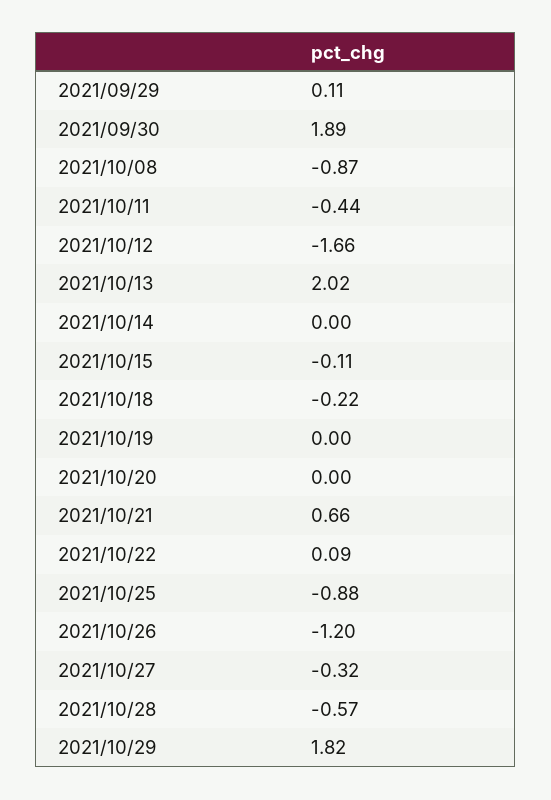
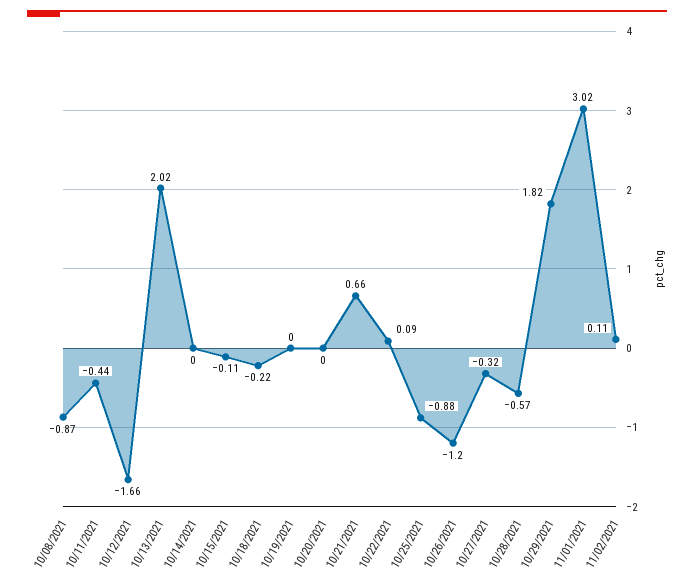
2021/09/29: 0.11 -> none
2021/09/30: 1.89 -> none
11/01/2021: none -> 3.02
11/02/2021: none -> 0.11

